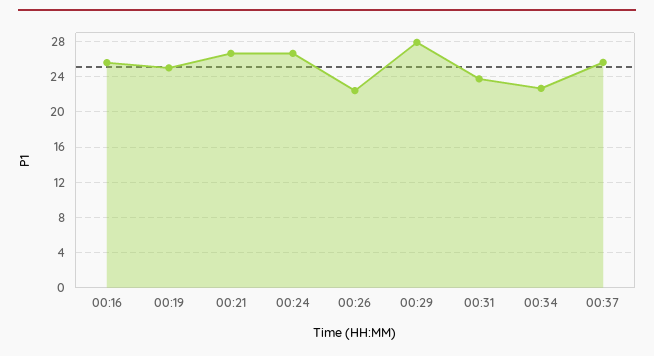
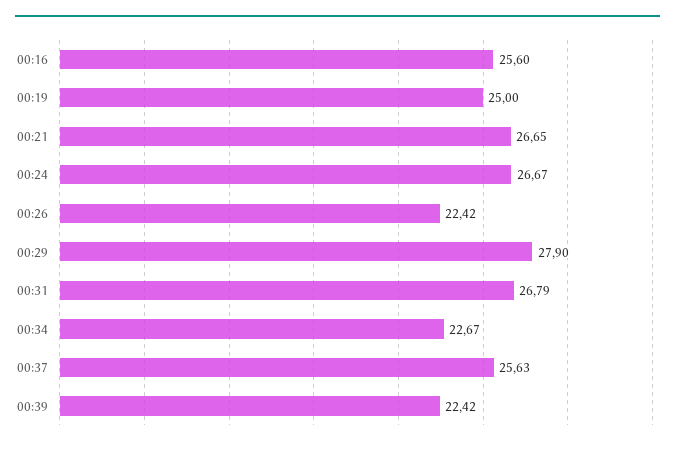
00:31: 24 -> 26.79
00:39: none -> 22.42

